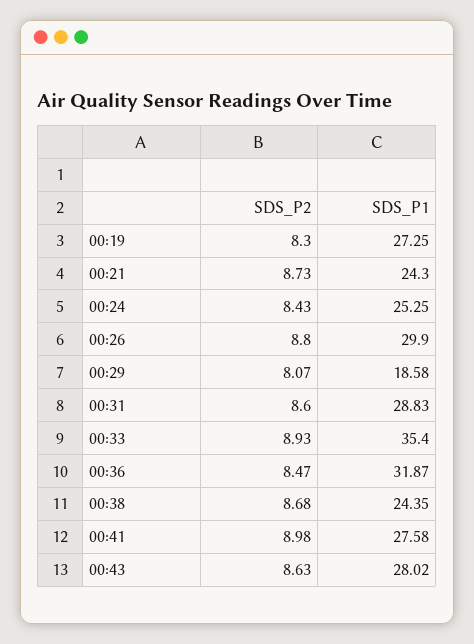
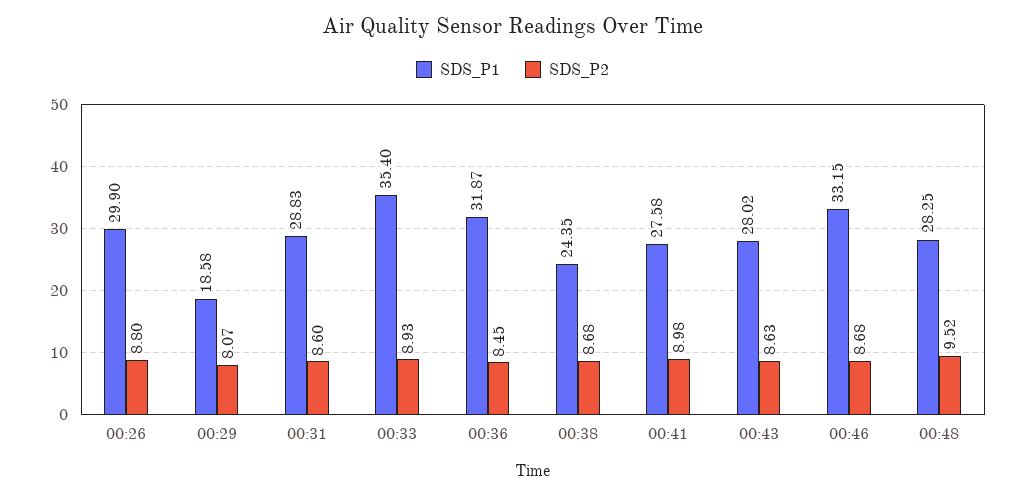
SDS_P2, 00:19: 8.3 -> none
SDS_P1, 00:19: 27.25 -> none
SDS_P2, 00:21: 8.73 -> none
SDS_P1, 00:21: 24.3 -> none
SDS_P2, 00:24: 8.43 -> none
SDS_P1, 00:24: 25.25 -> none
SDS_P2, 00:36: 8.47 -> 8.45
SDS_P1, 00:46: none -> 33.15
SDS_P2, 00:46: none -> 8.68
SDS_P1, 00:48: none -> 28.25
SDS_P2, 00:48: none -> 9.52

